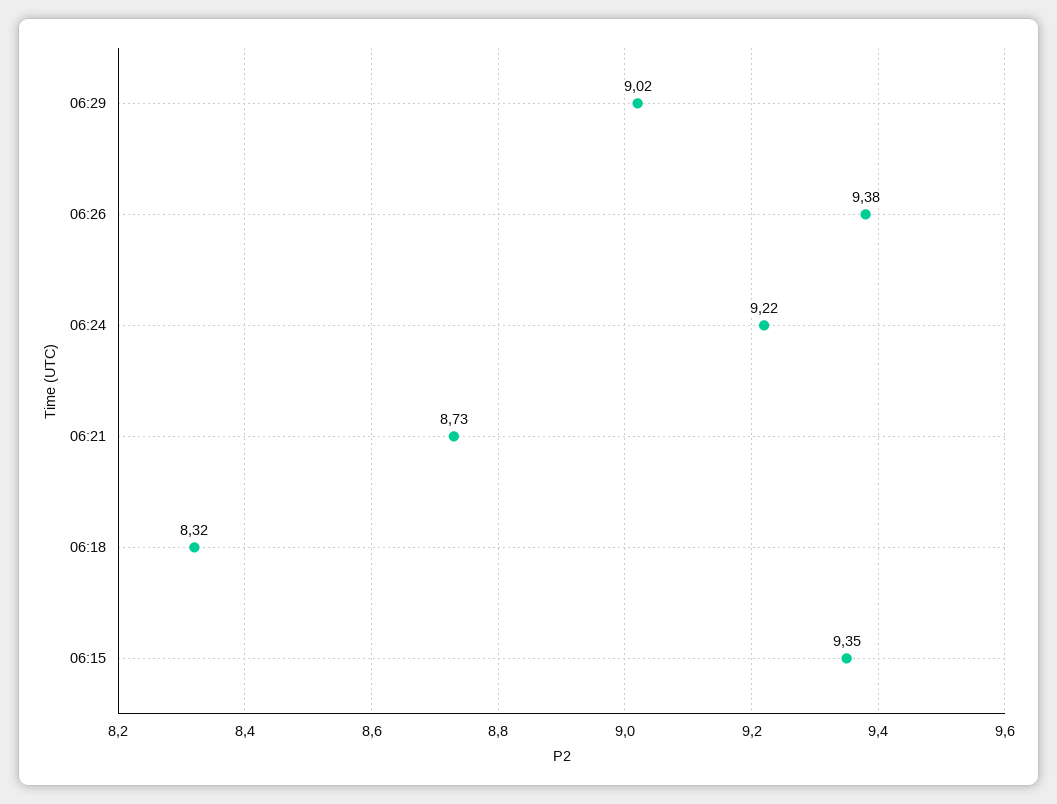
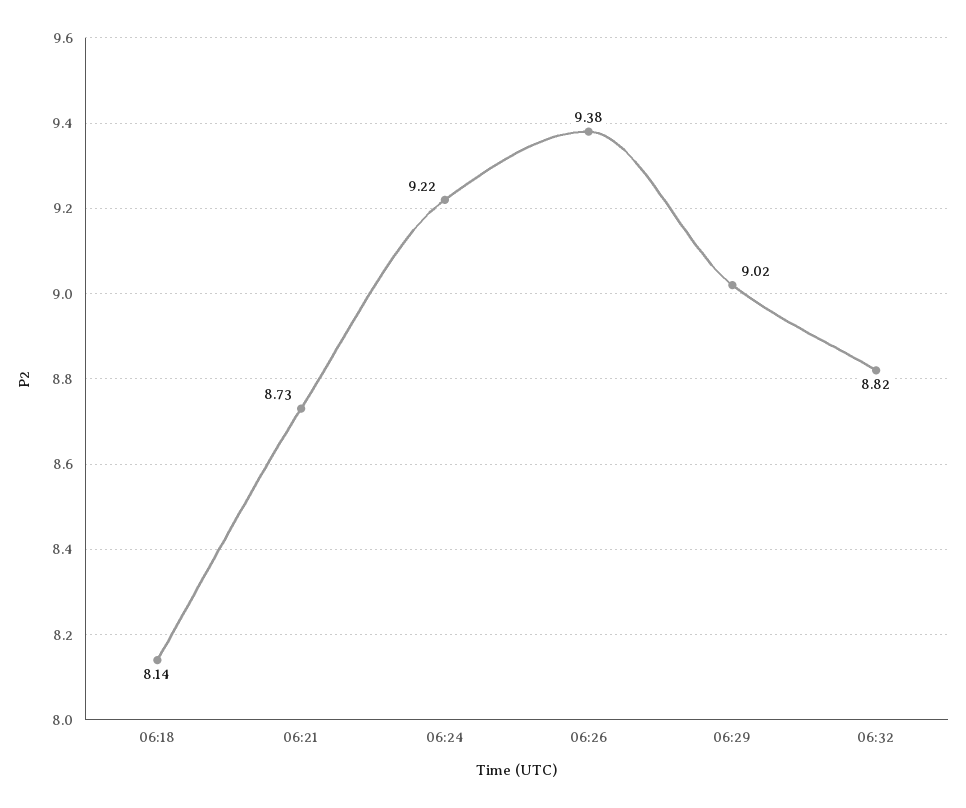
06:18: 8.32 -> 8.14
06:15: 9.35 -> none
06:32: none -> 8.82

